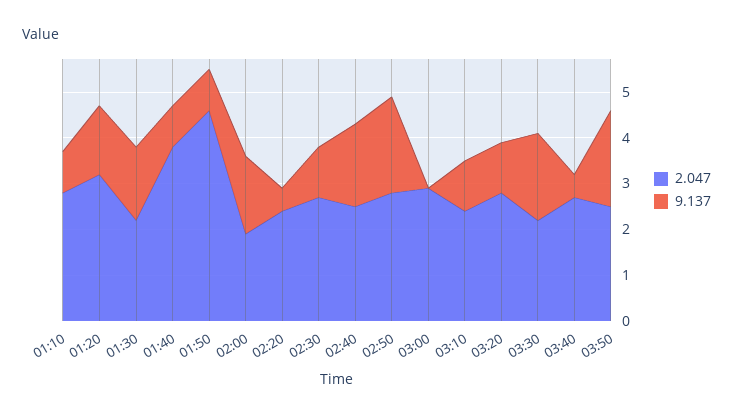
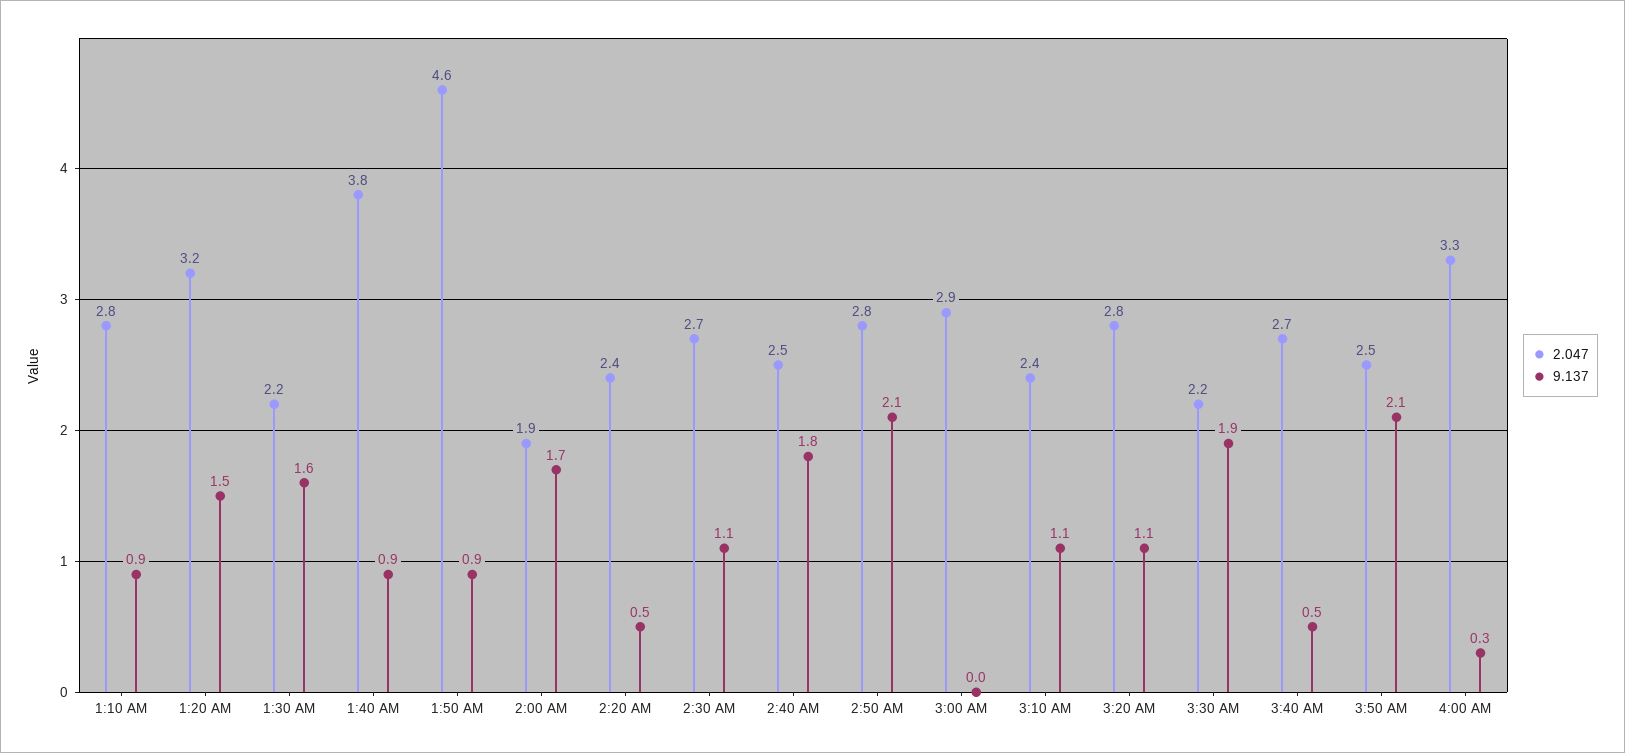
2.047, 4:00 AM: none -> 3.3
9.137, 4:00 AM: none -> 0.3

